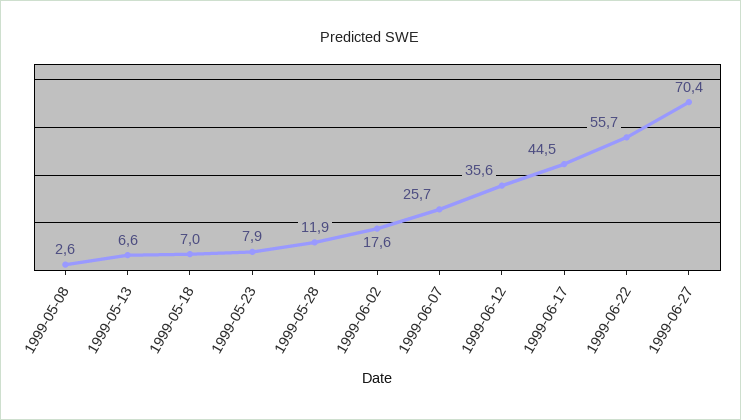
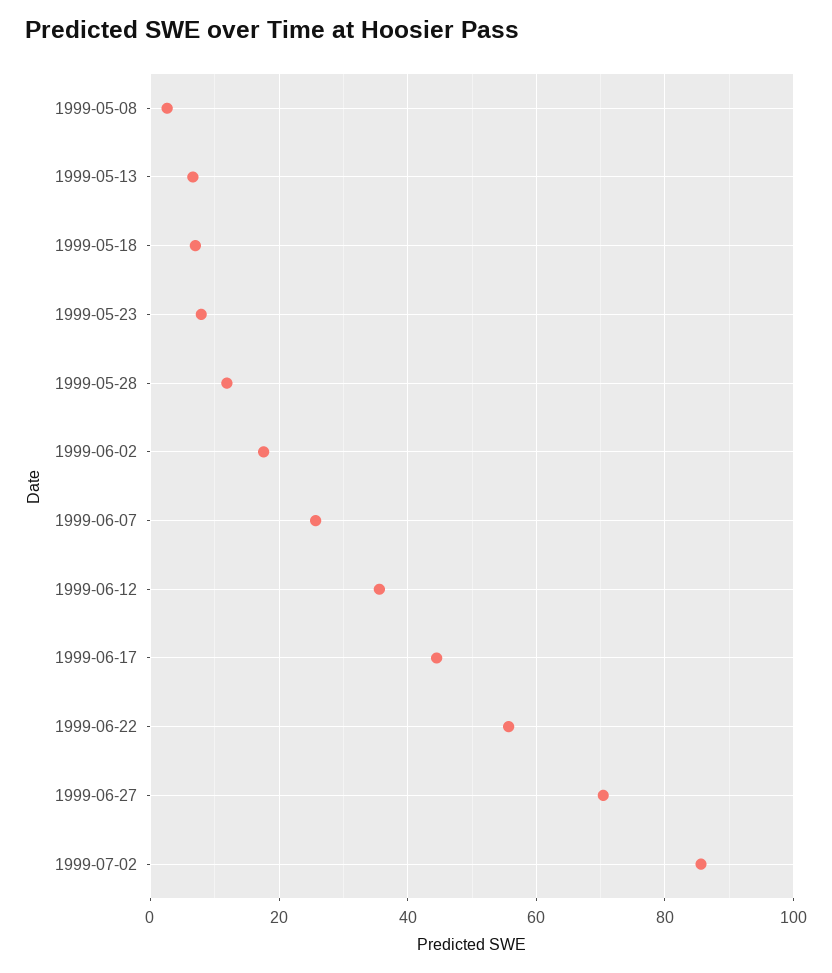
1999-07-02: none -> 86

